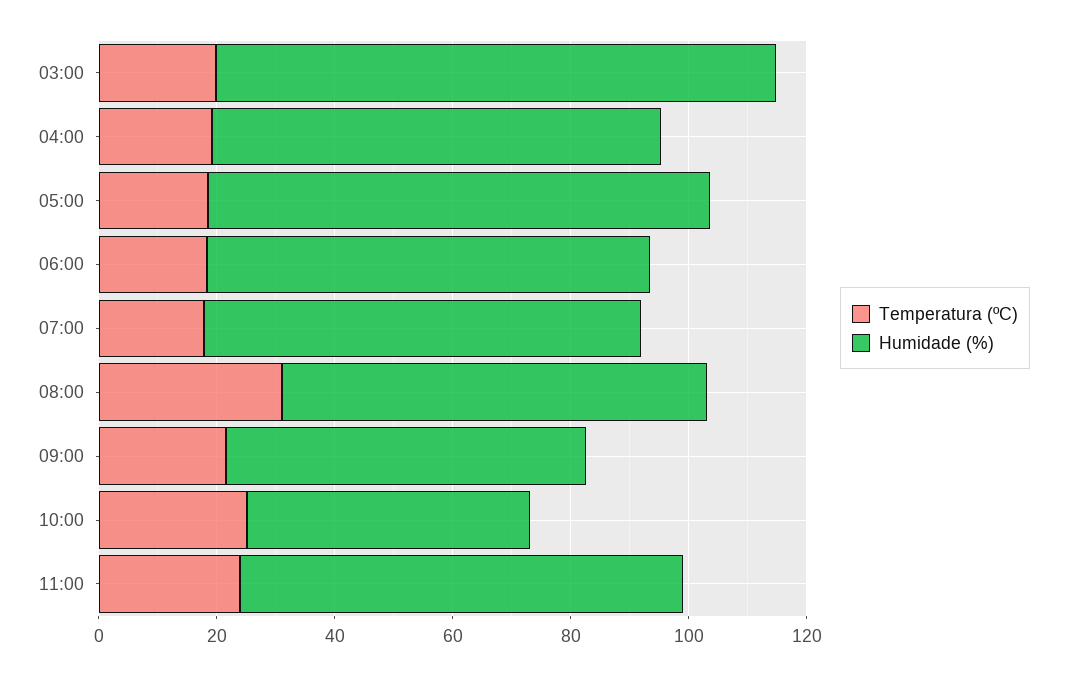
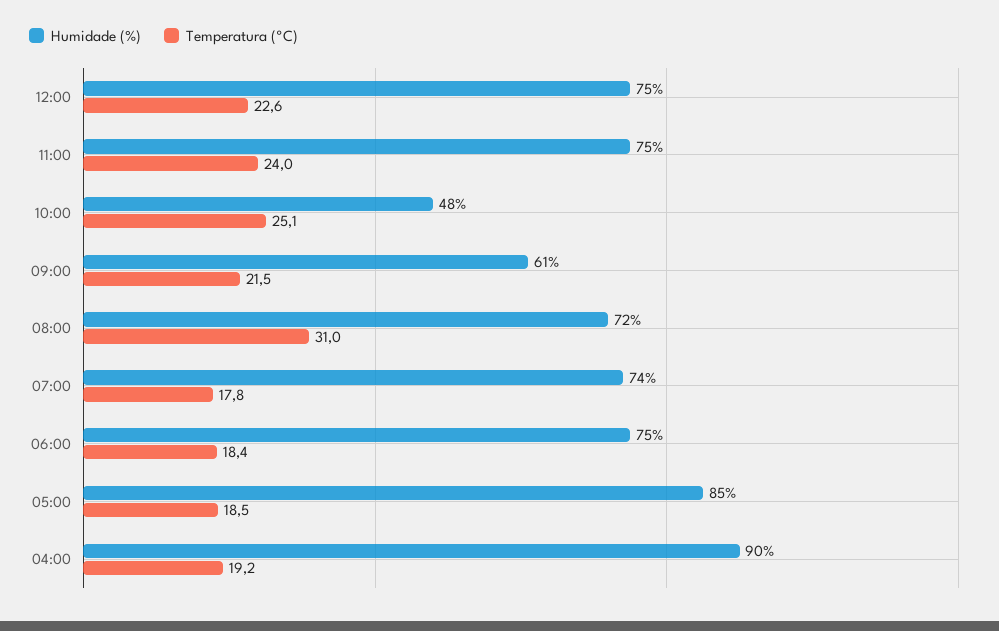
Temperatura (ºC), 03:00: 20 -> none
Humidade (%), 03:00: 95 -> none
Humidade (%), 04:00: 75 -> 90
Humidade (%), 12:00: none -> 75
Temperatura (ºC), 12:00: none -> 22.6

